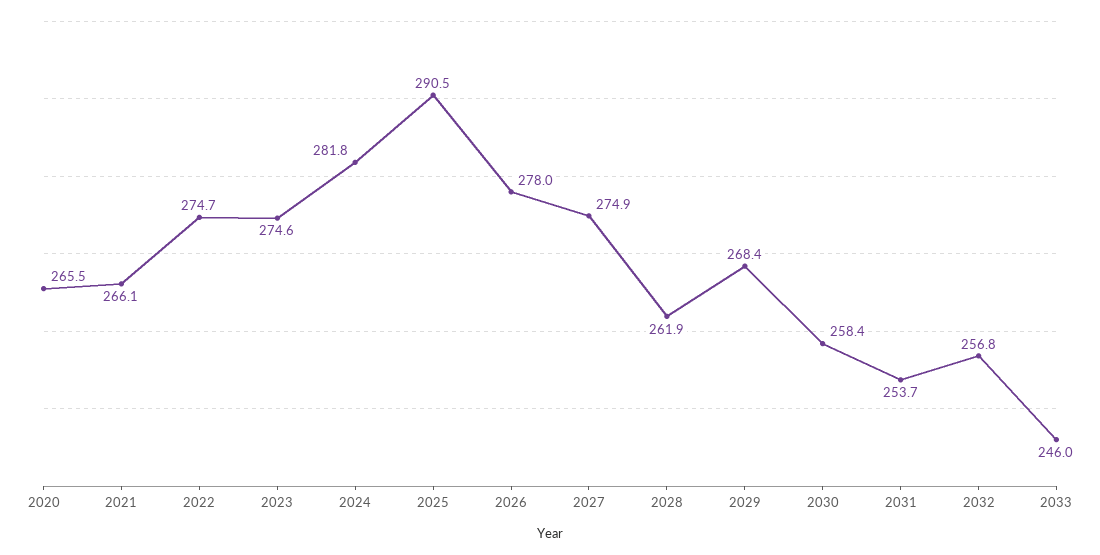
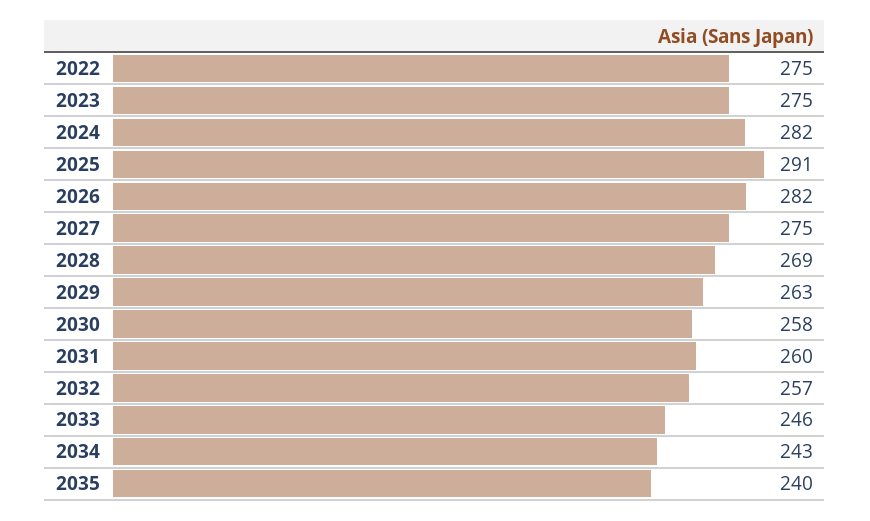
2020: 265.5 -> none
2021: 266.1 -> none
2026: 278 -> 282
2028: 261.9 -> 269
2029: 268.4 -> 263
2031: 253.7 -> 260
2034: none -> 243
2035: none -> 240

